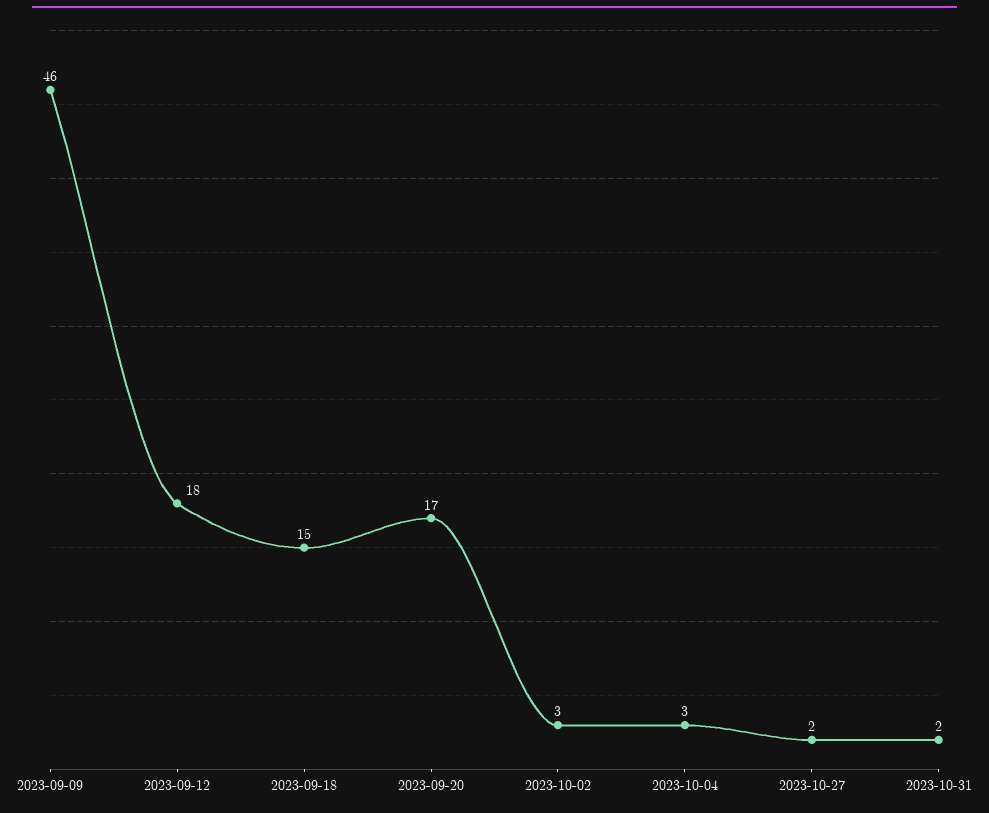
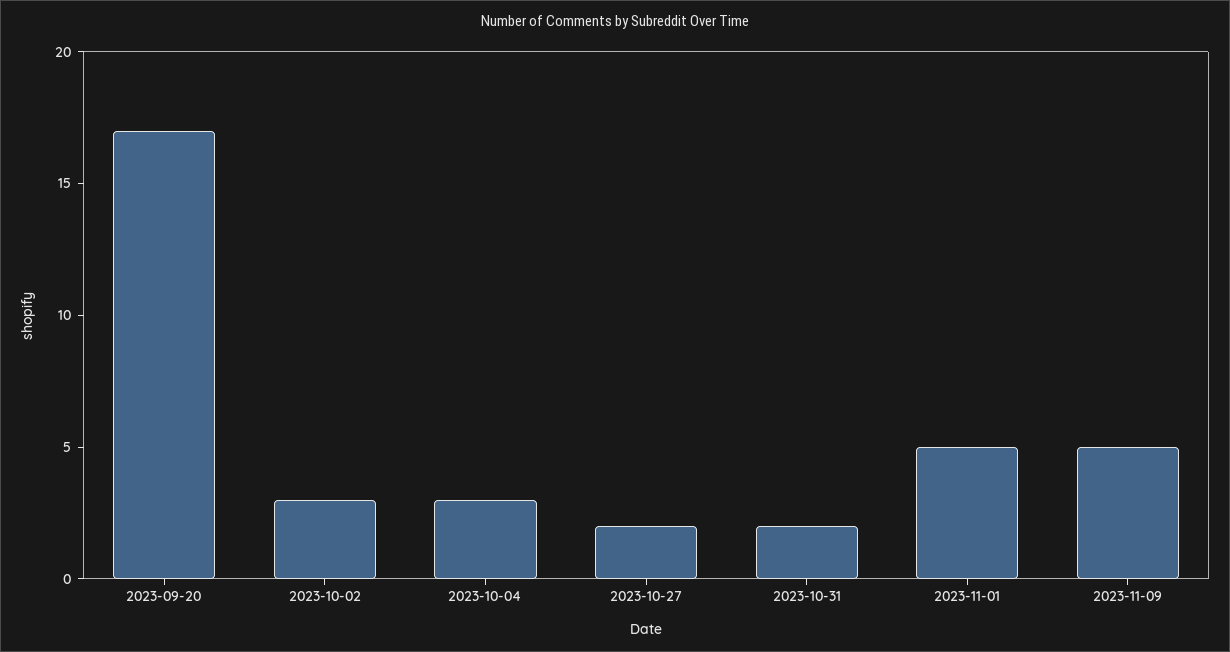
2023-09-09: 46 -> none
2023-09-12: 18 -> none
2023-09-18: 15 -> none
2023-11-01: none -> 5
2023-11-09: none -> 5

